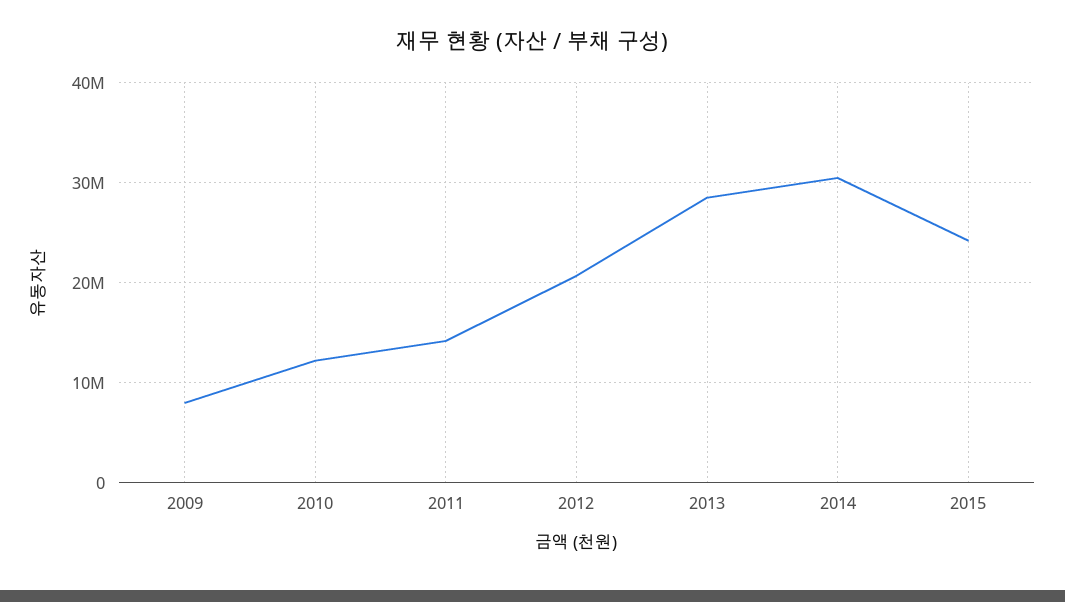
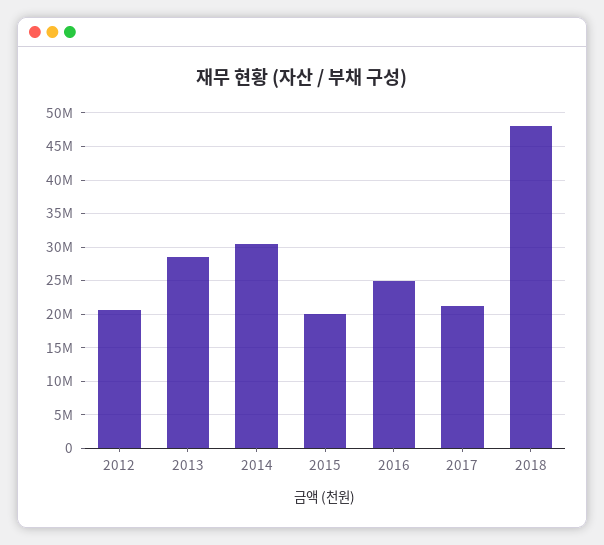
2009: 8000000 -> none
2010: 12000000 -> none
2011: 14000000 -> none
2015: 24000000 -> 20000000
2016: none -> 25000000
2017: none -> 21000000
2018: none -> 48000000

